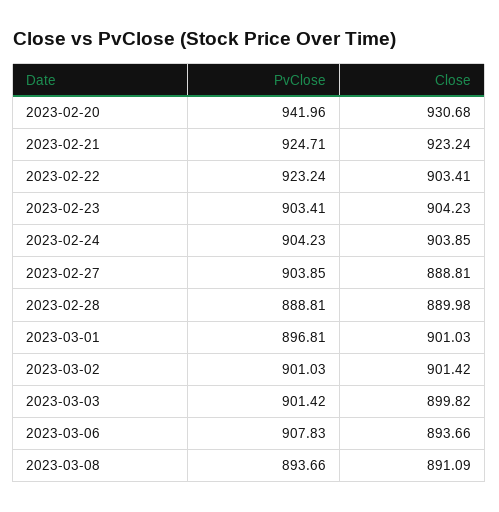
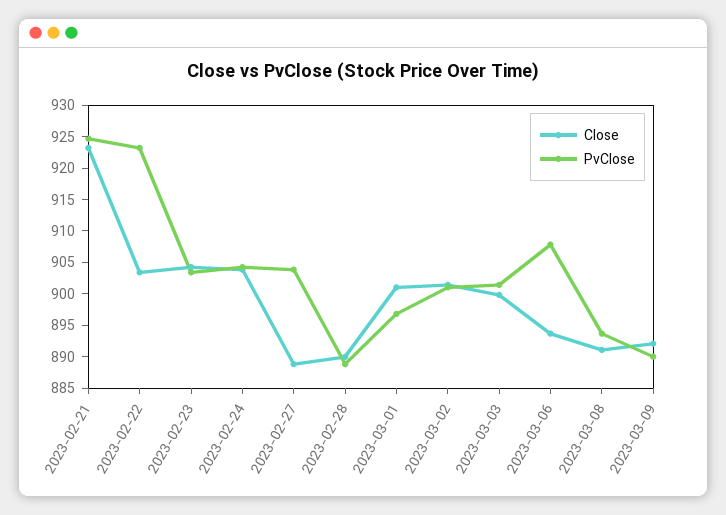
PvClose, 2023-02-20: 941.96 -> none
Close, 2023-02-20: 930.68 -> none
Close, 2023-03-09: none -> 892.5
PvClose, 2023-03-09: none -> 890

